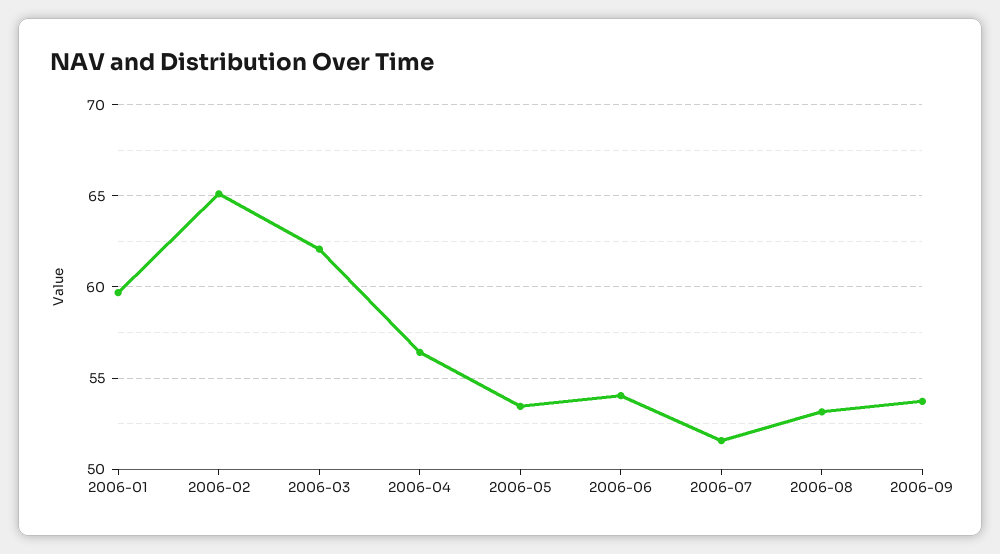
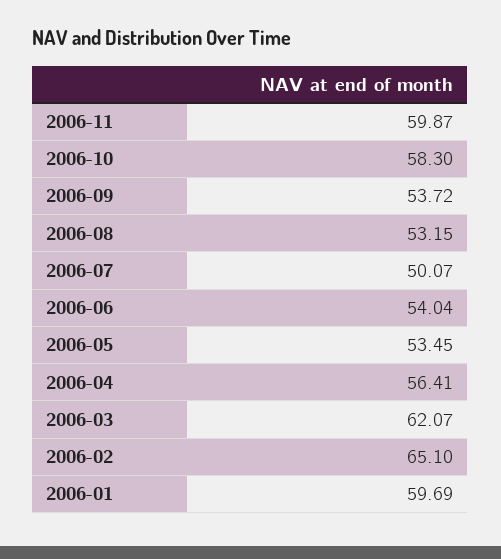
2006-07: 51.5 -> 50.07
2006-11: none -> 59.87
2006-10: none -> 58.3

